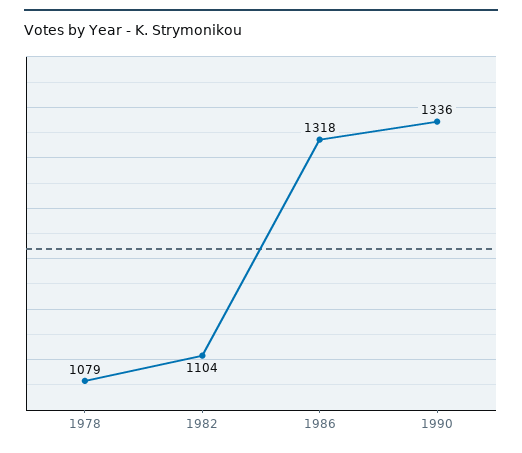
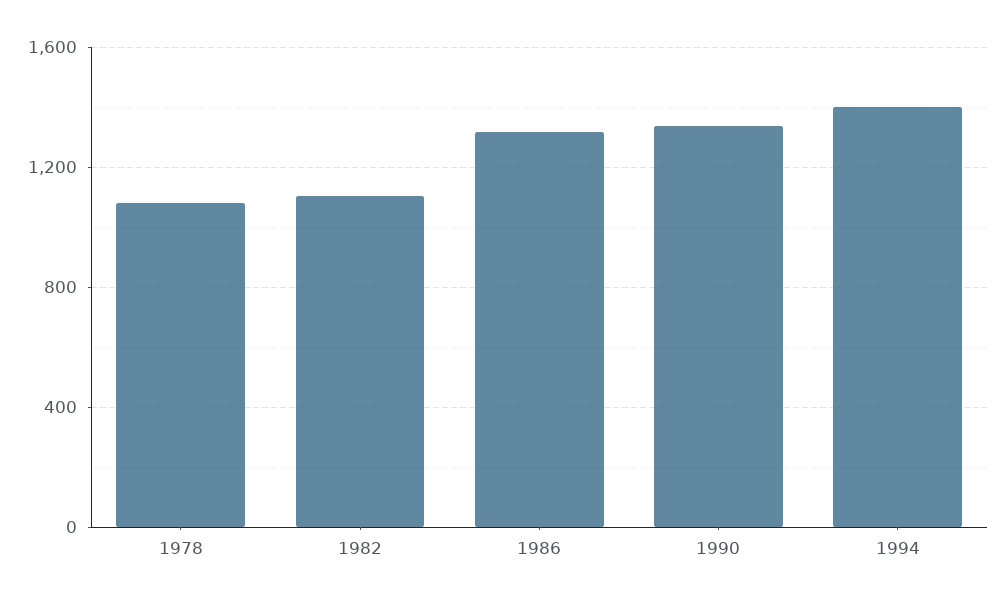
1994: none -> 1400

